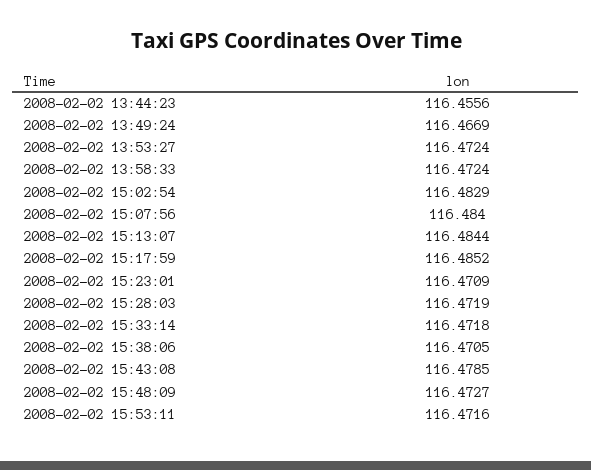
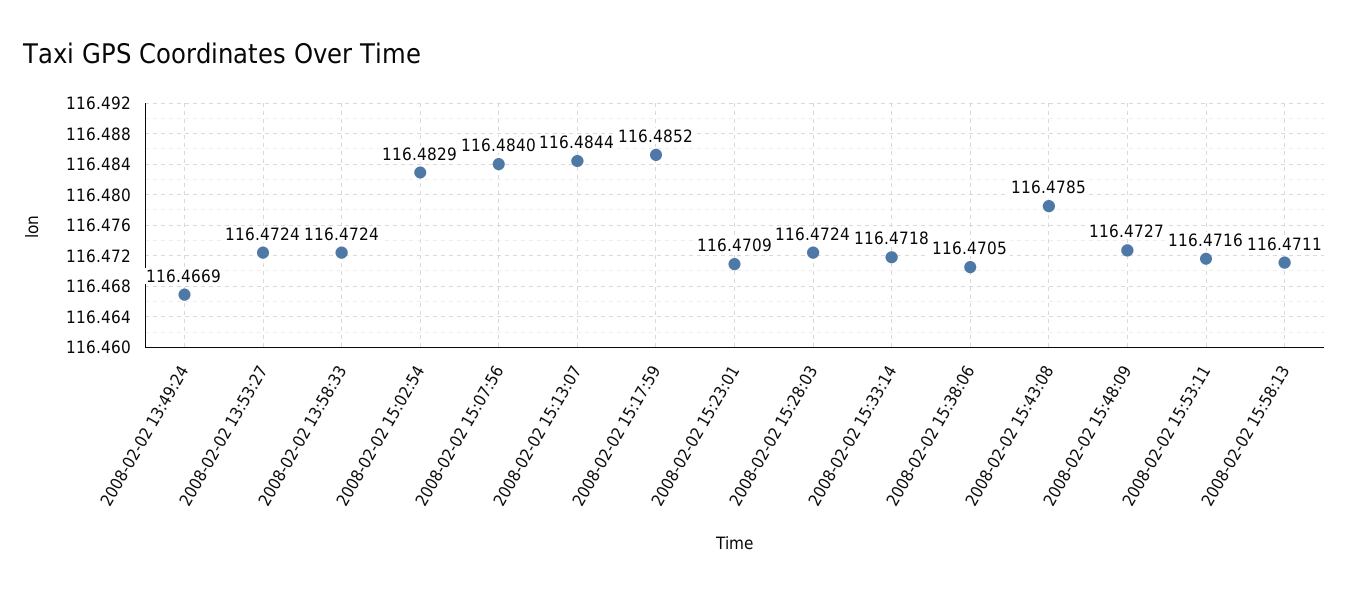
2008-02-02 13:44:23: 116.4556 -> none
2008-02-02 15:28:03: 116.4719 -> 116.4724
2008-02-02 15:58:13: none -> 116.4711

